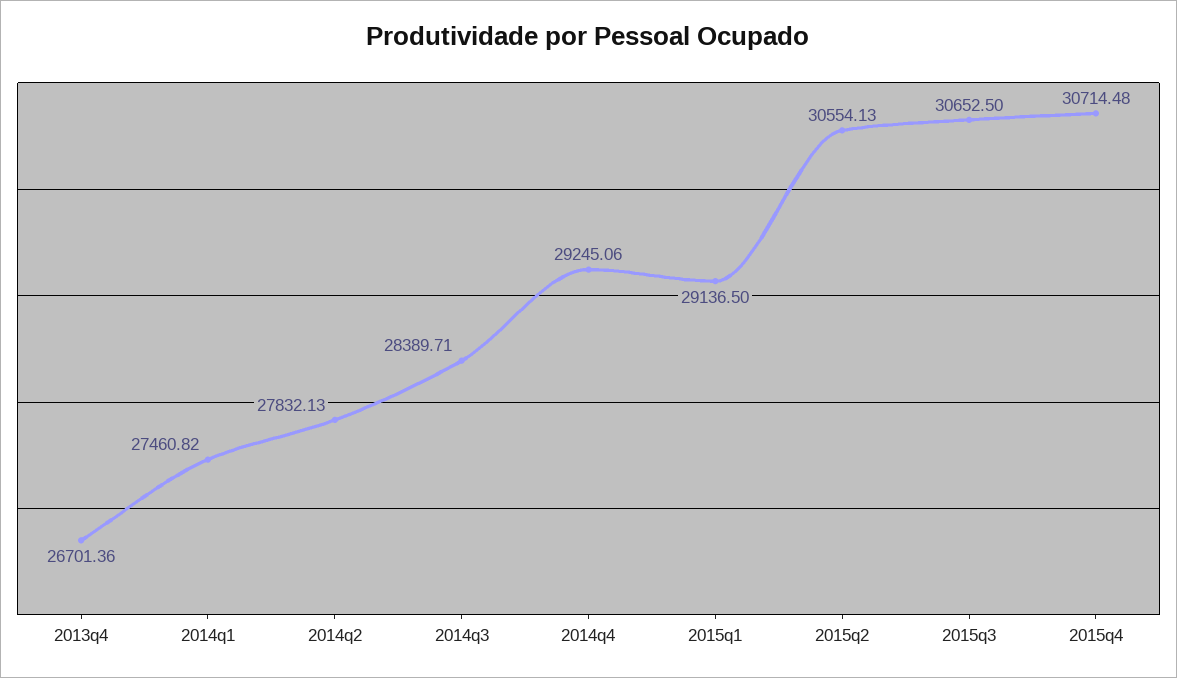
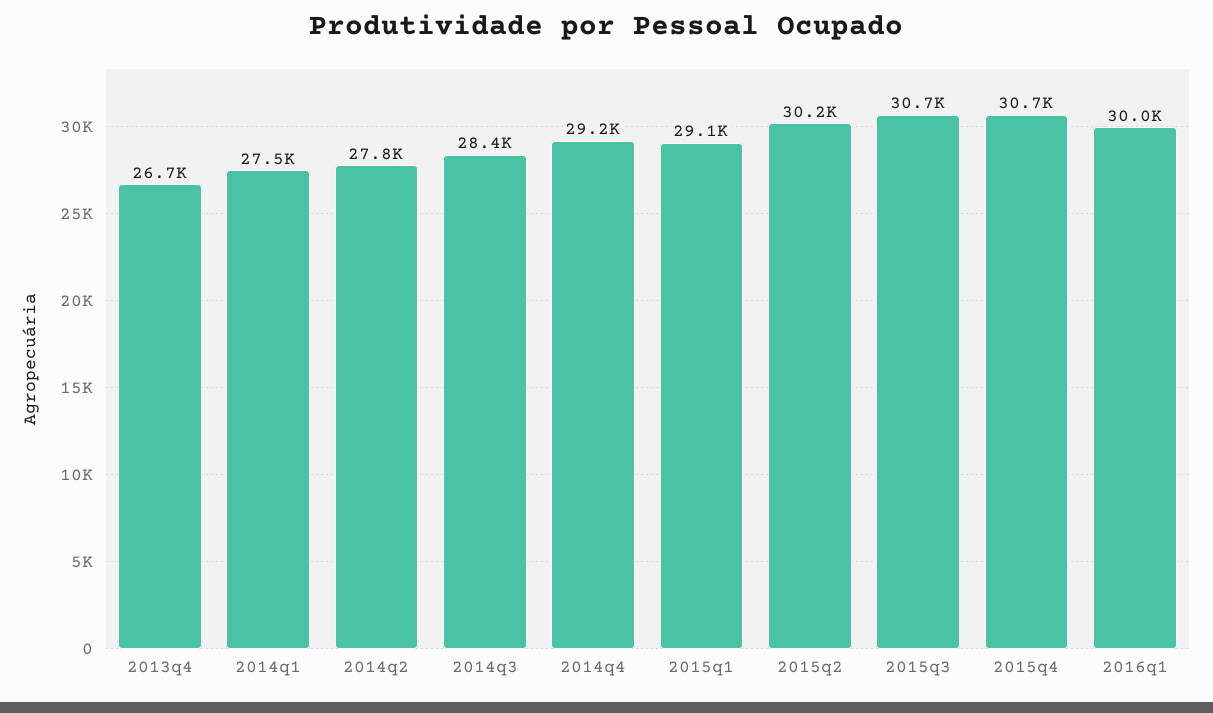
2015q2: 30554.13 -> 30200
2016q1: none -> 30000

